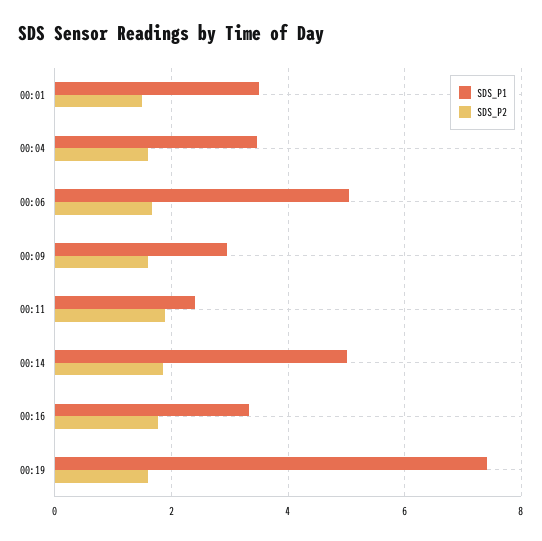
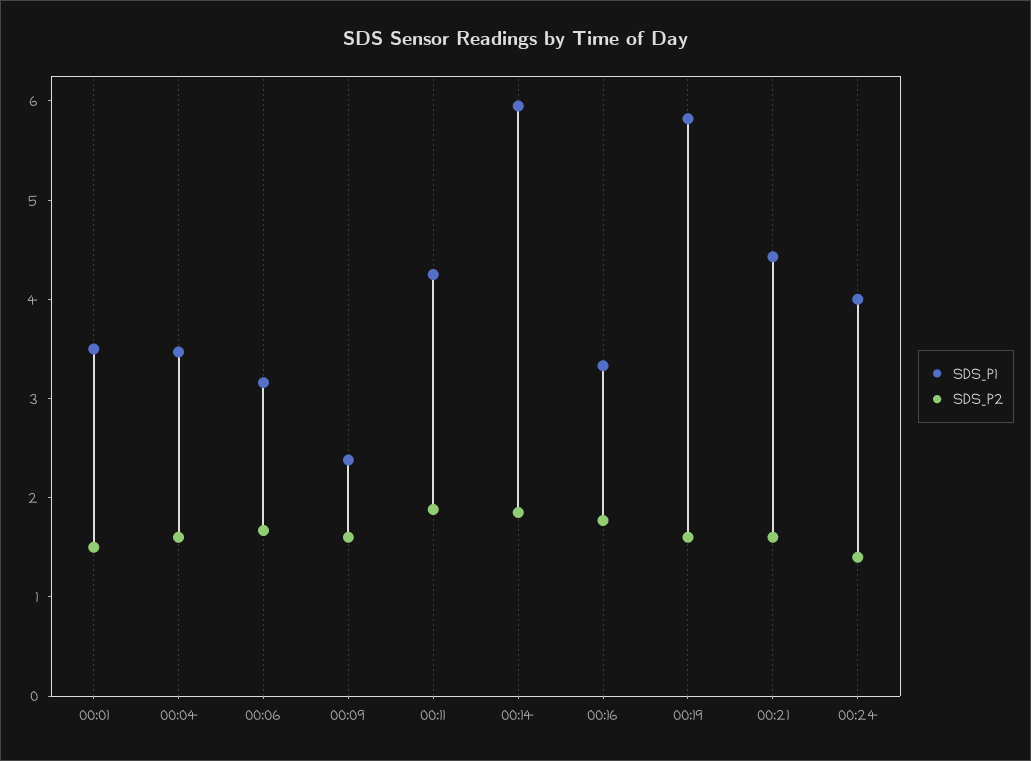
SDS_P1, 00:06: 5 -> 3.2
SDS_P1, 00:09: 3 -> 2.4
SDS_P1, 00:11: 2.4 -> 4.2
SDS_P1, 00:14: 5 -> 6
SDS_P1, 00:19: 7.4 -> 5.8
SDS_P1, 00:21: none -> 4.4
SDS_P2, 00:21: none -> 1.6
SDS_P1, 00:24: none -> 4
SDS_P2, 00:24: none -> 1.4

